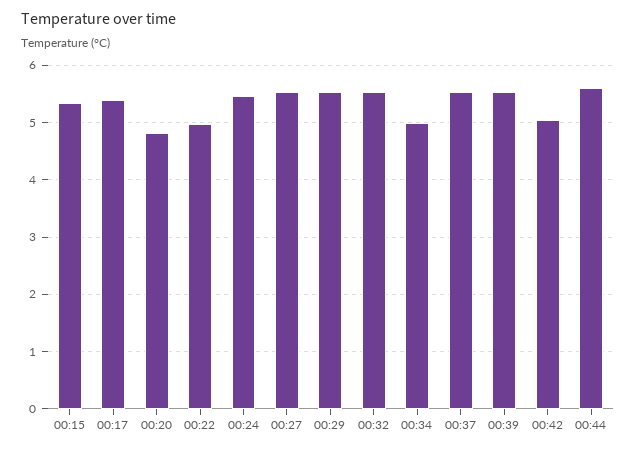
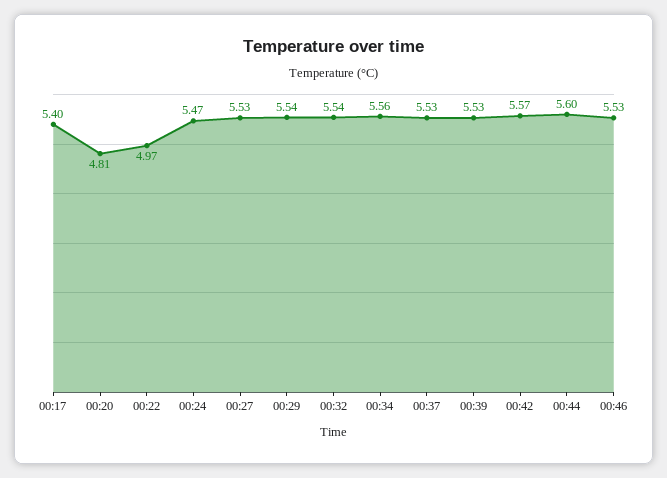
00:15: 5.4 -> none
00:34: 5 -> 5.56
00:42: 5 -> 5.57
00:46: none -> 5.53

